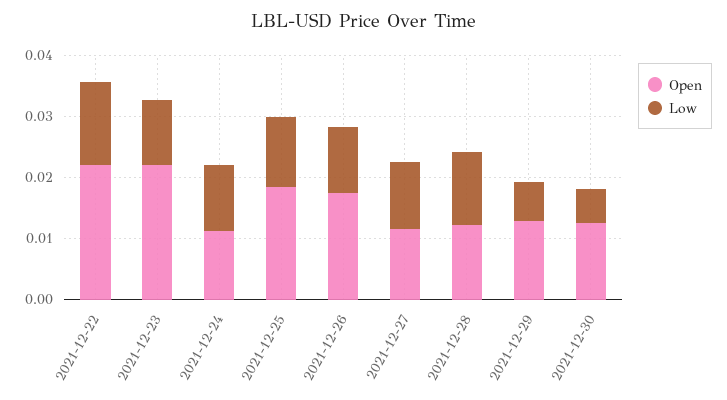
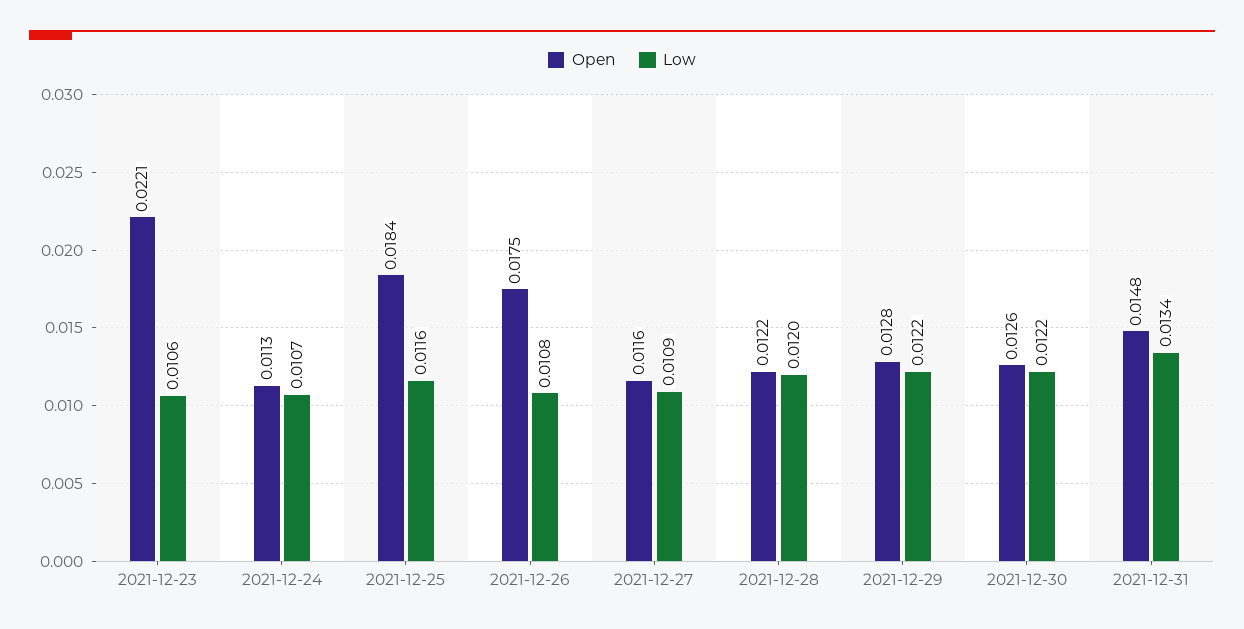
Open, 2021-12-22: 0.022 -> none
Low, 2021-12-22: 0.014 -> none
Low, 2021-12-29: 0.006 -> 0.0122
Low, 2021-12-30: 0.006 -> 0.0122
Open, 2021-12-31: none -> 0.0148
Low, 2021-12-31: none -> 0.0134

